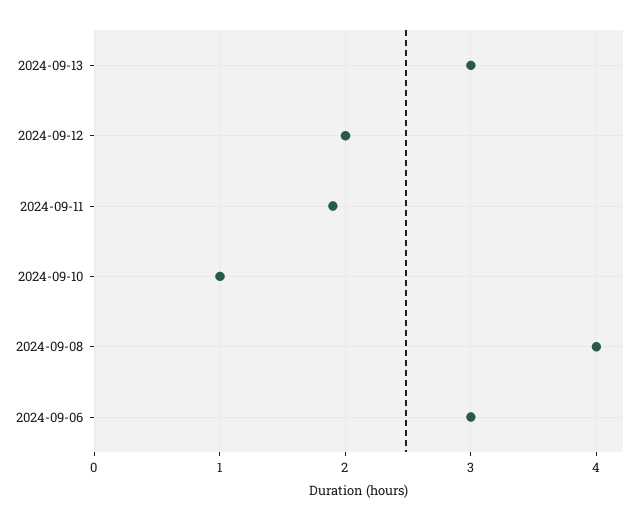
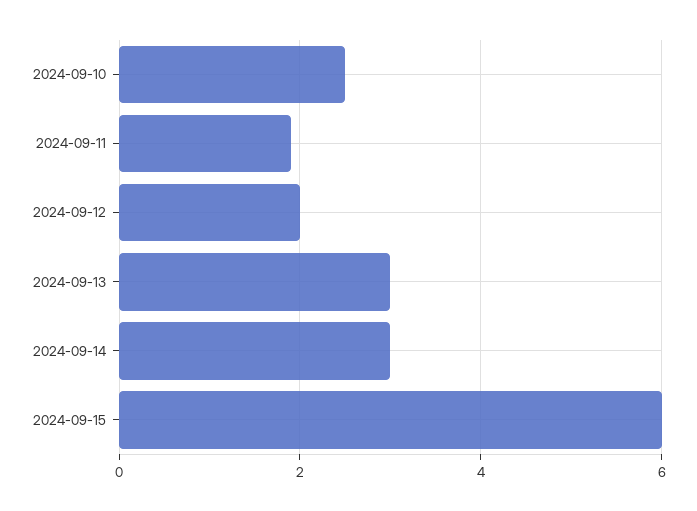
2024-09-10: 1 -> 2.5
2024-09-08: 4 -> none
2024-09-06: 3 -> none
2024-09-14: none -> 3
2024-09-15: none -> 6

